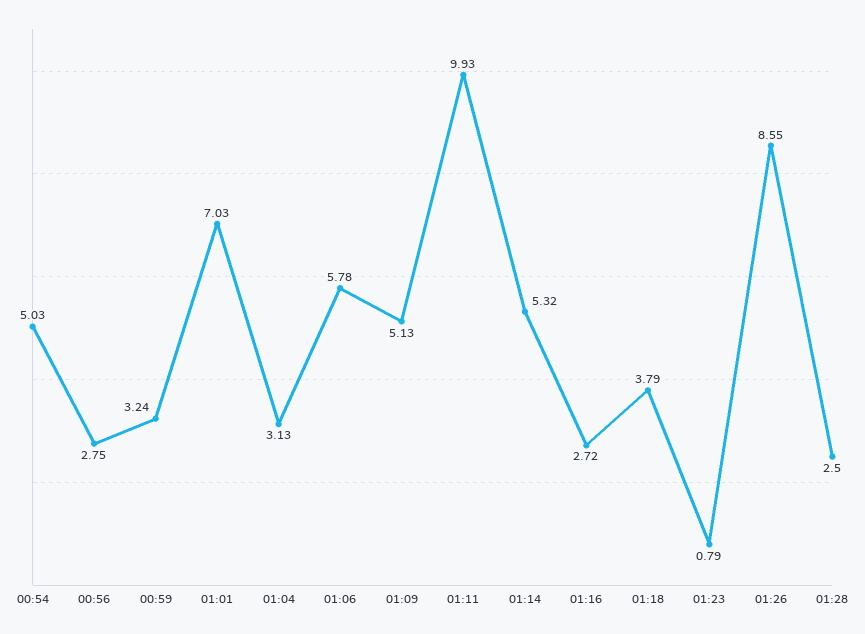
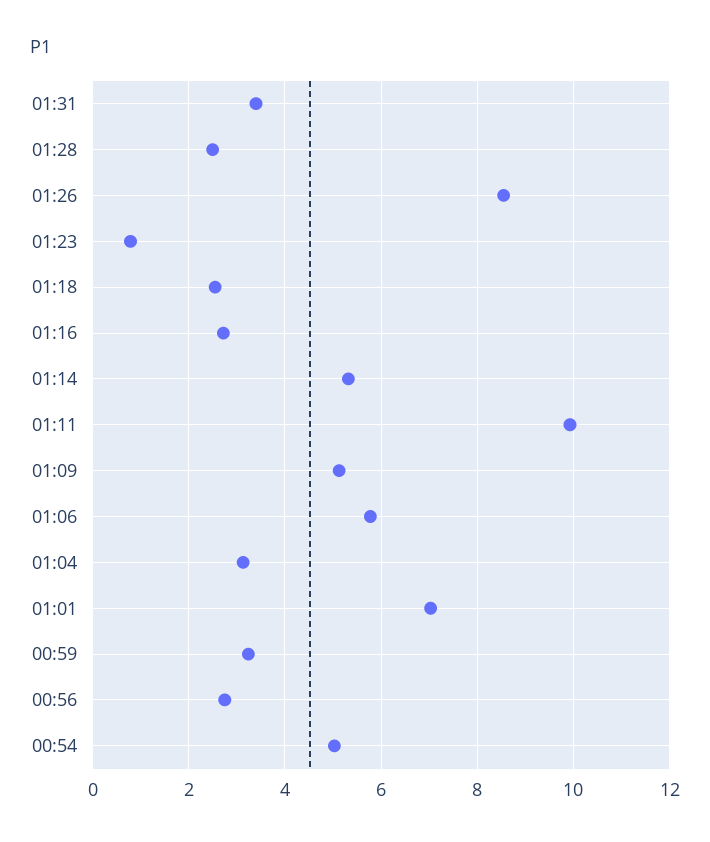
01:18: 3.79 -> 2.6
01:31: none -> 3.4

